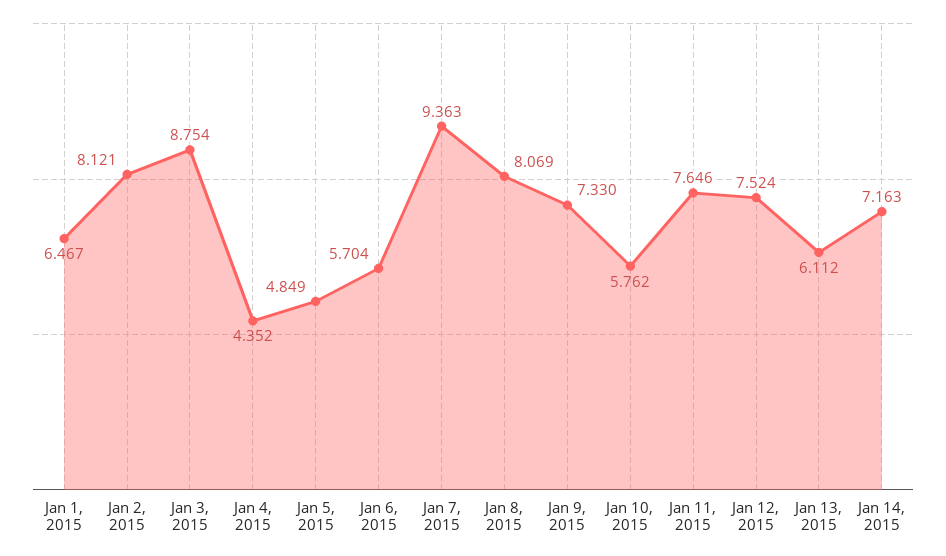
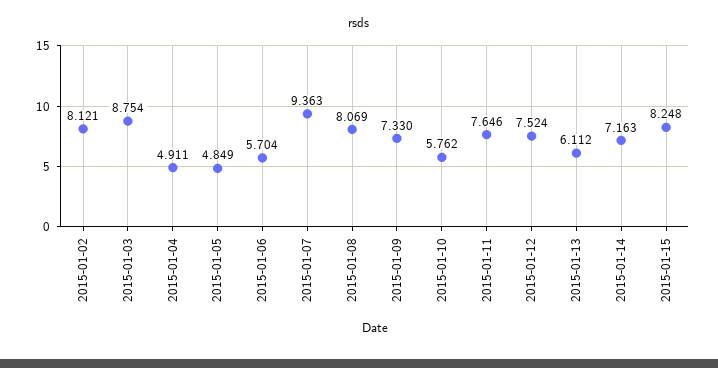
Jan 1, 2015: 6.467 -> none
Jan 4, 2015: 4.352 -> 4.911
2015-01-15: none -> 8.248

